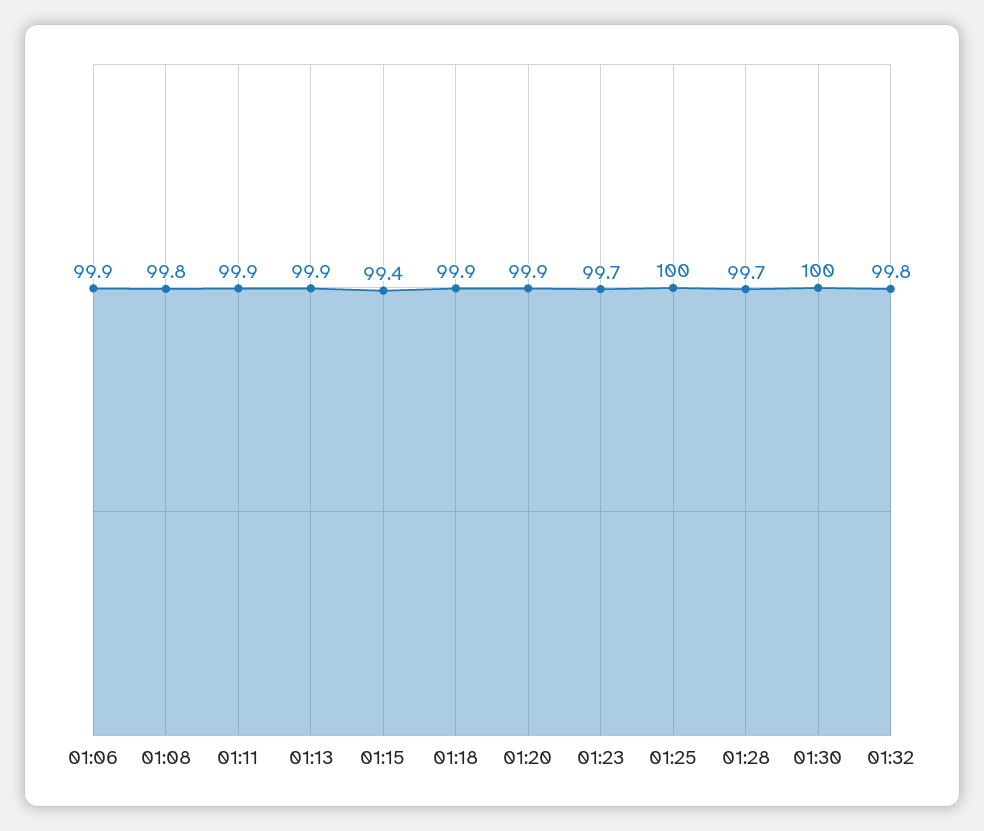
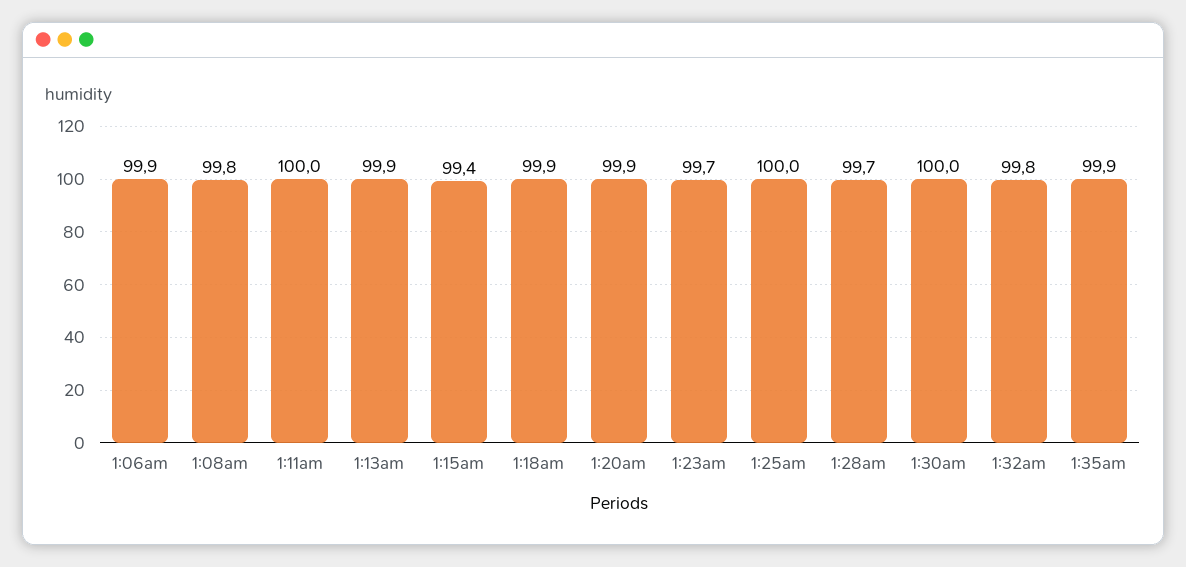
01:11: 99.9 -> 100
1:35am: none -> 99.9

